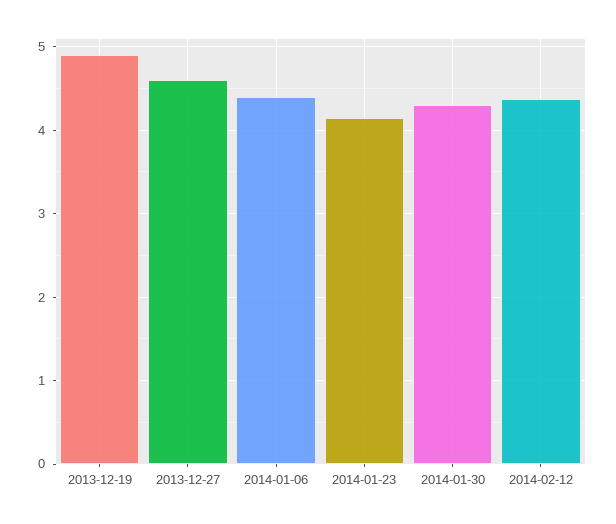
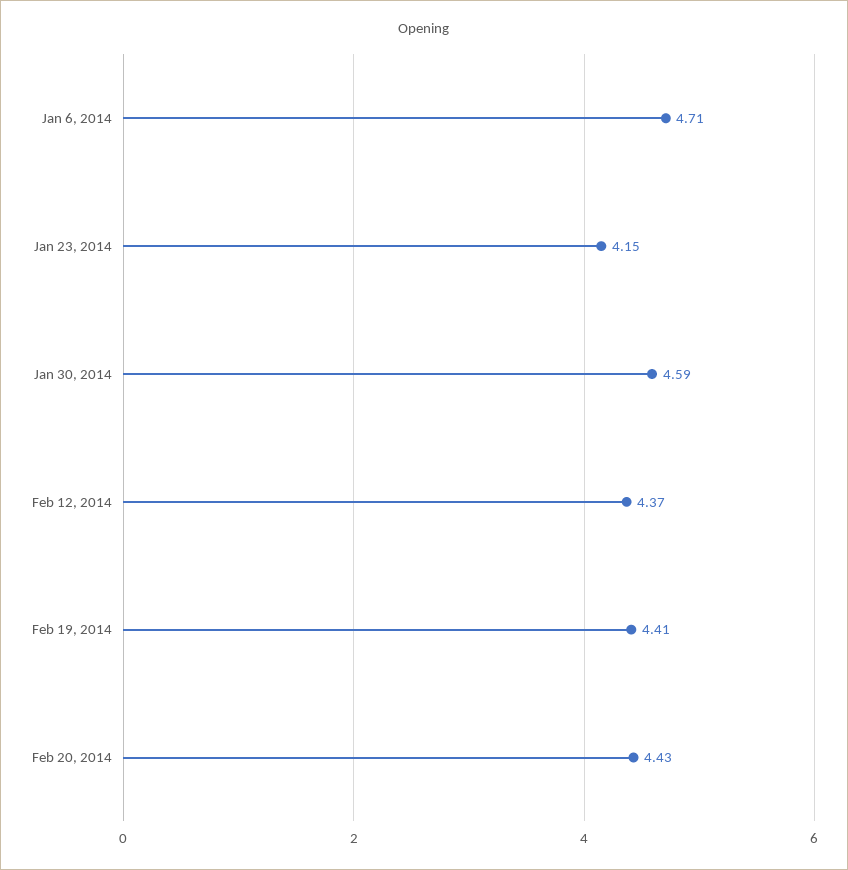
2013-12-19: 4.9 -> none
2013-12-27: 4.6 -> none
2014-01-06: 4.4 -> 4.71
2014-01-30: 4.3 -> 4.59
Feb 19, 2014: none -> 4.41
Feb 20, 2014: none -> 4.43

